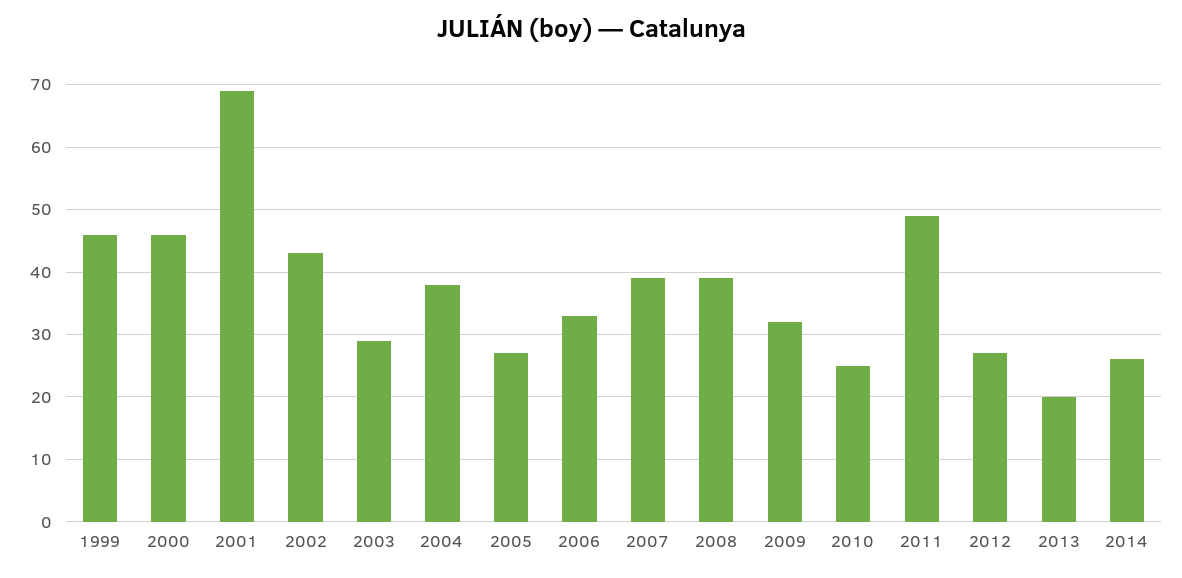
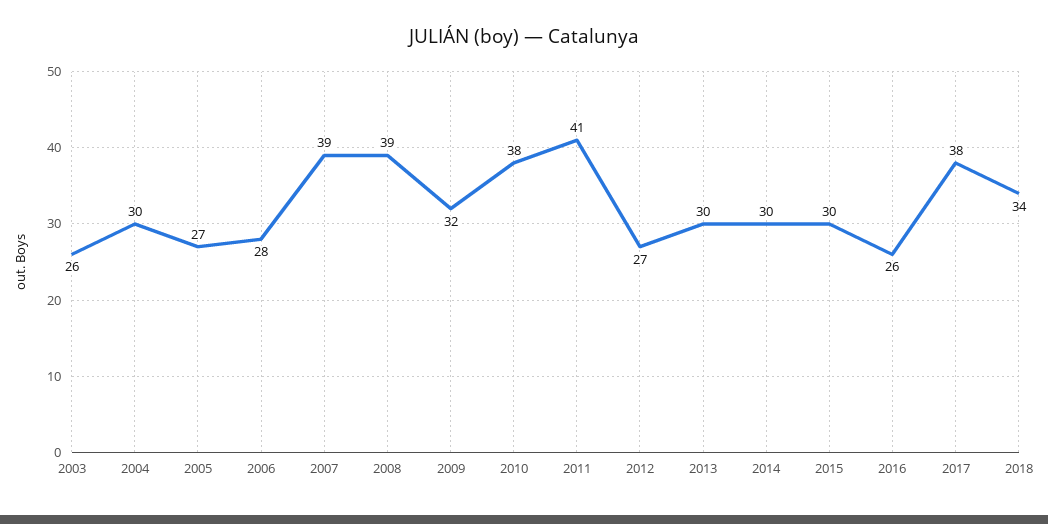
1999: 46 -> none
2000: 46 -> none
2001: 69 -> none
2002: 43 -> none
2003: 29 -> 26
2004: 38 -> 30
2006: 33 -> 28
2010: 25 -> 38
2011: 49 -> 41
2013: 20 -> 30
2014: 26 -> 30
2015: none -> 30
2016: none -> 26
2017: none -> 38
2018: none -> 34

